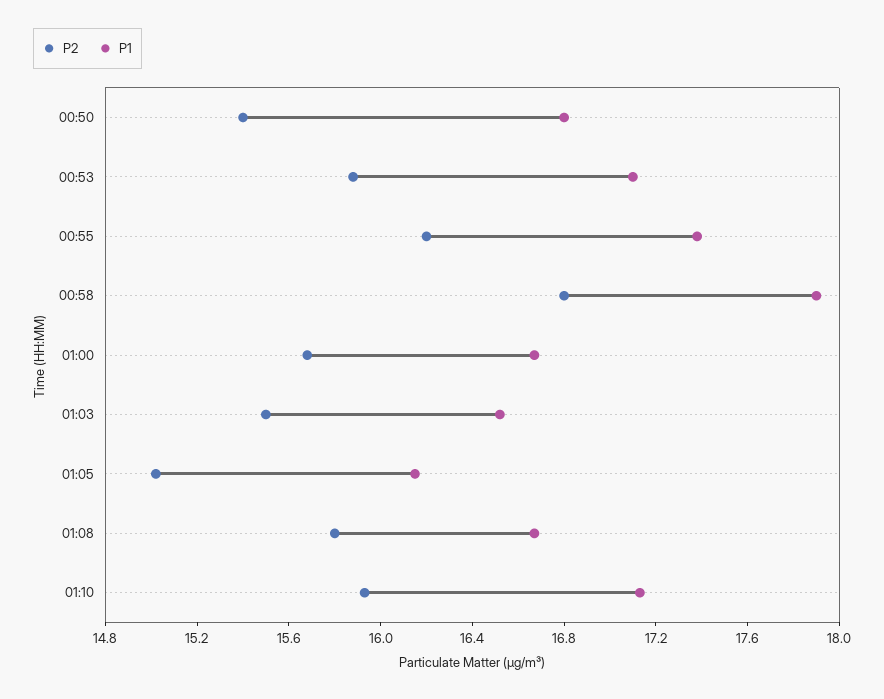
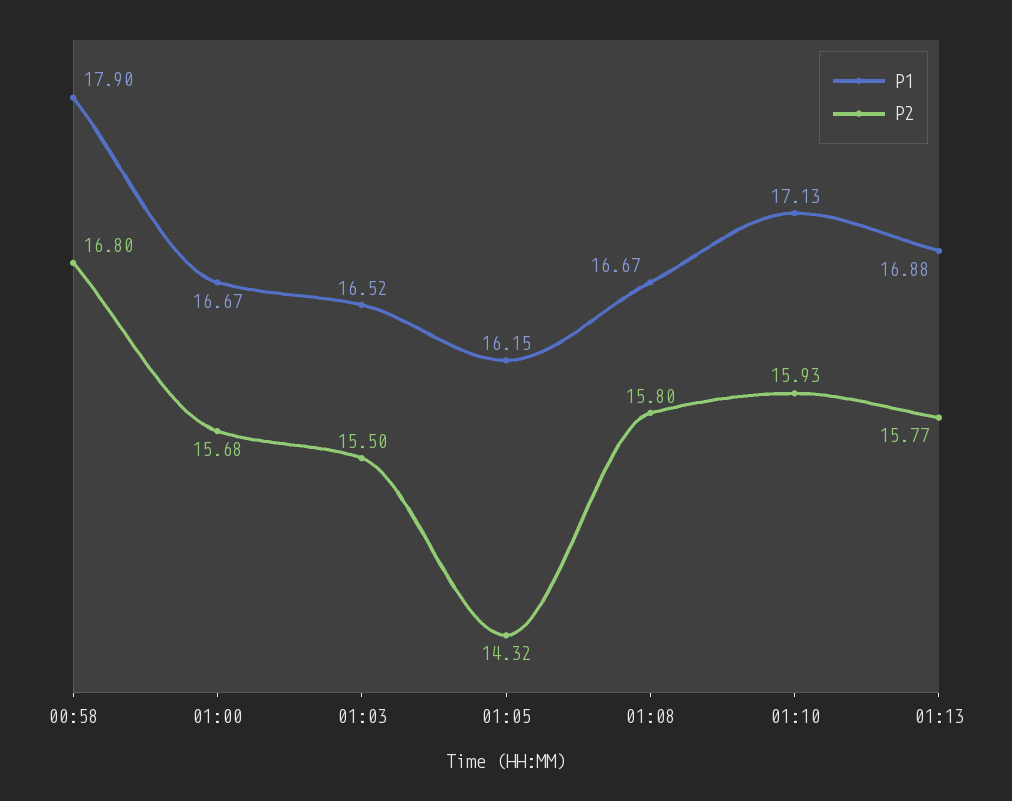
P2, 00:50: 15.4 -> none
P1, 00:50: 16.8 -> none
P2, 00:53: 15.9 -> none
P1, 00:53: 17.1 -> none
P2, 00:55: 16.2 -> none
P1, 00:55: 17.4 -> none
P2, 01:05: 15 -> 14.32
P1, 01:13: none -> 16.88
P2, 01:13: none -> 15.77

